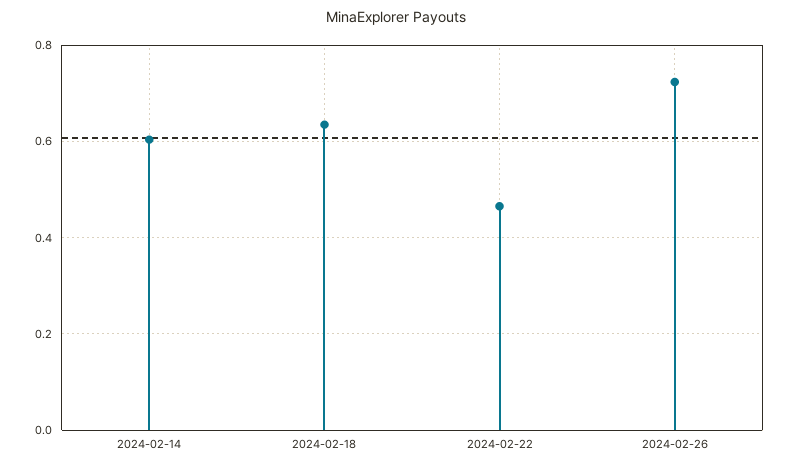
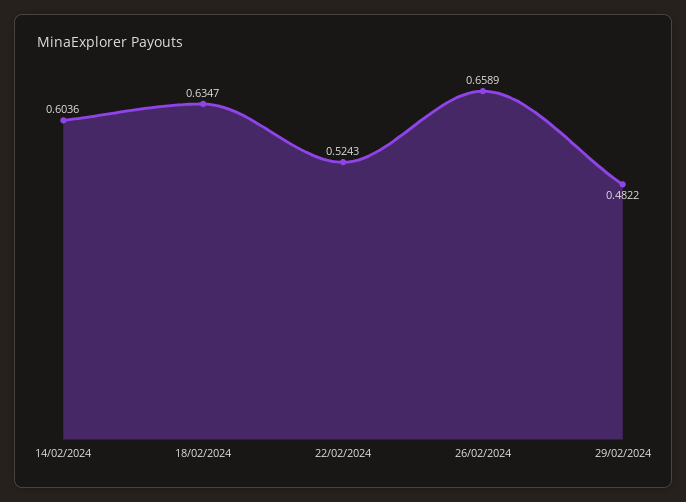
2024-02-22: 0.46 -> 0.5243
2024-02-26: 0.72 -> 0.6589
29/02/2024: none -> 0.4822

